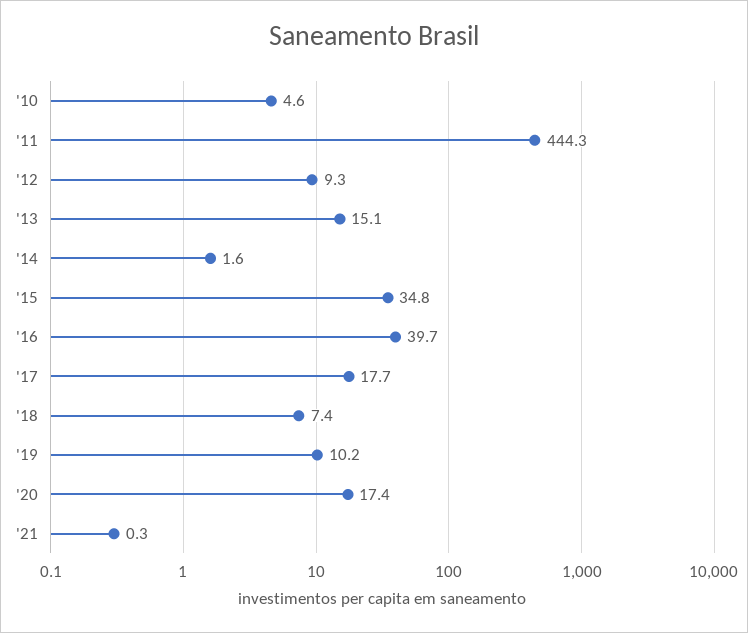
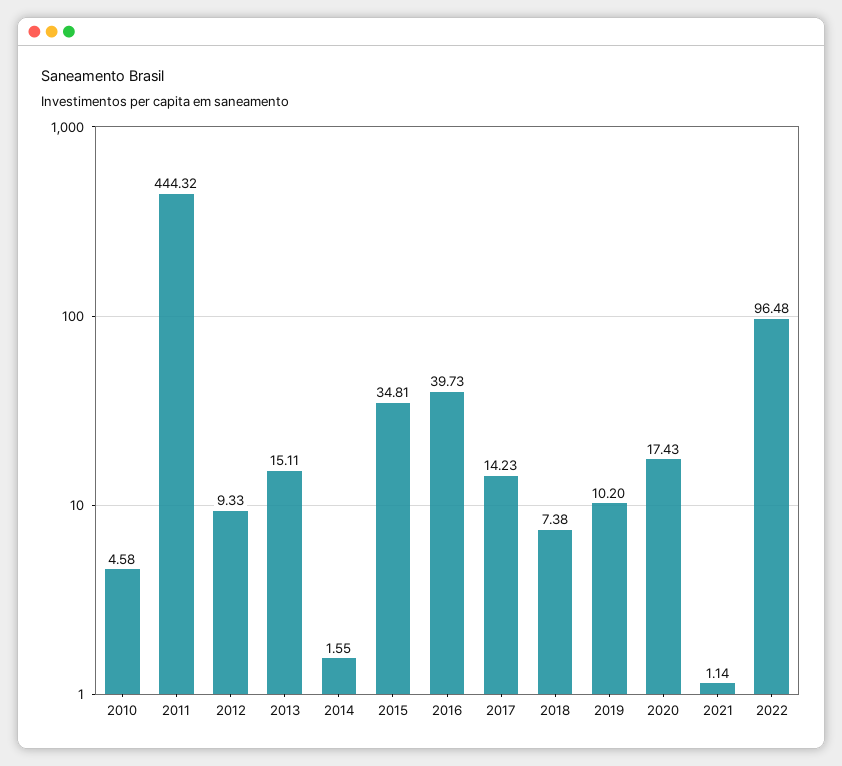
'17: 17.7 -> 14.23
'21: 0.3 -> 1.14
2022: none -> 96.48

